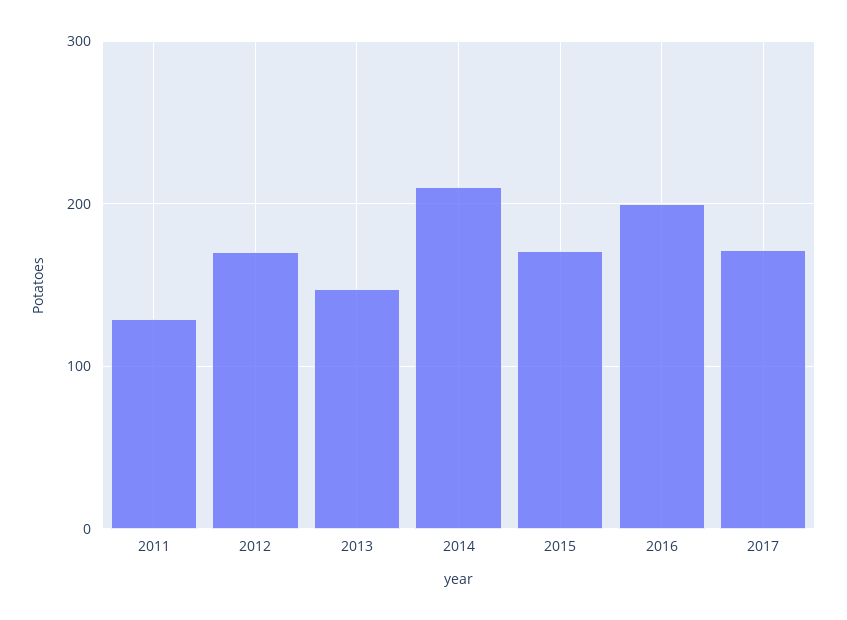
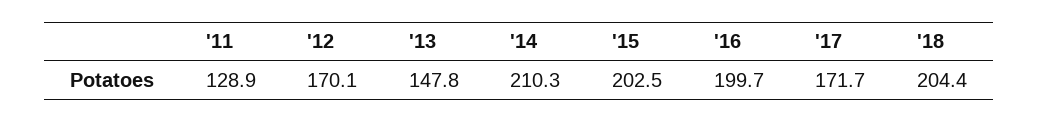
2015: 170 -> 202.5
'18: none -> 204.4

